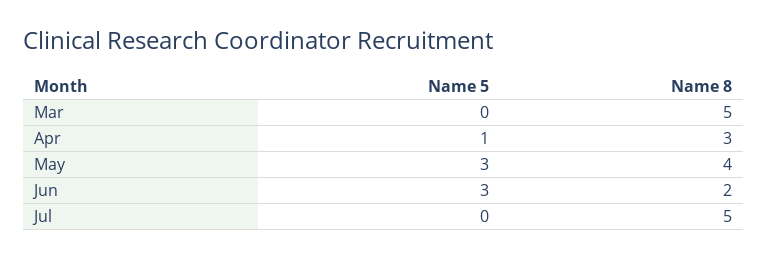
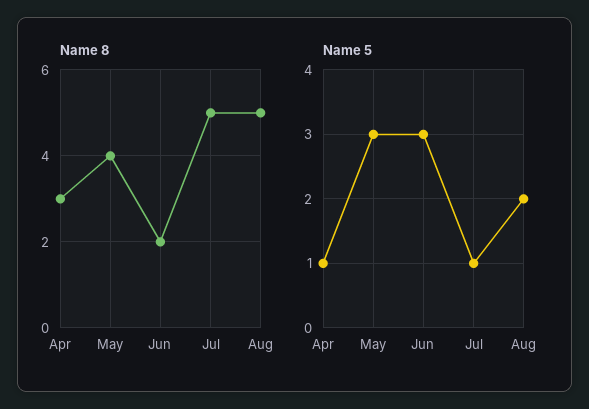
Name 5, Mar: 0 -> none
Name 8, Mar: 5 -> none
Name 5, Jul: 0 -> 1
Name 8, Aug: none -> 5
Name 5, Aug: none -> 2

